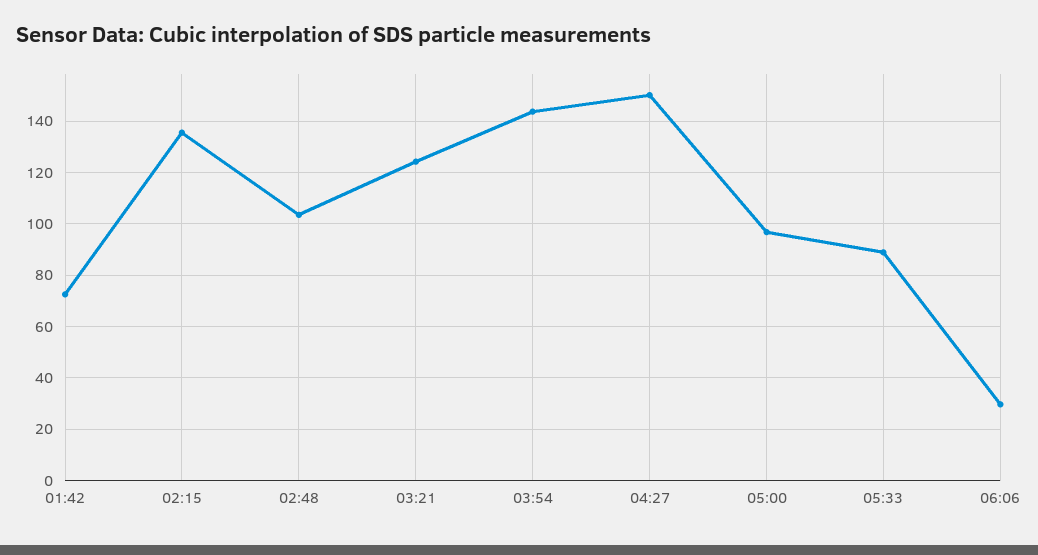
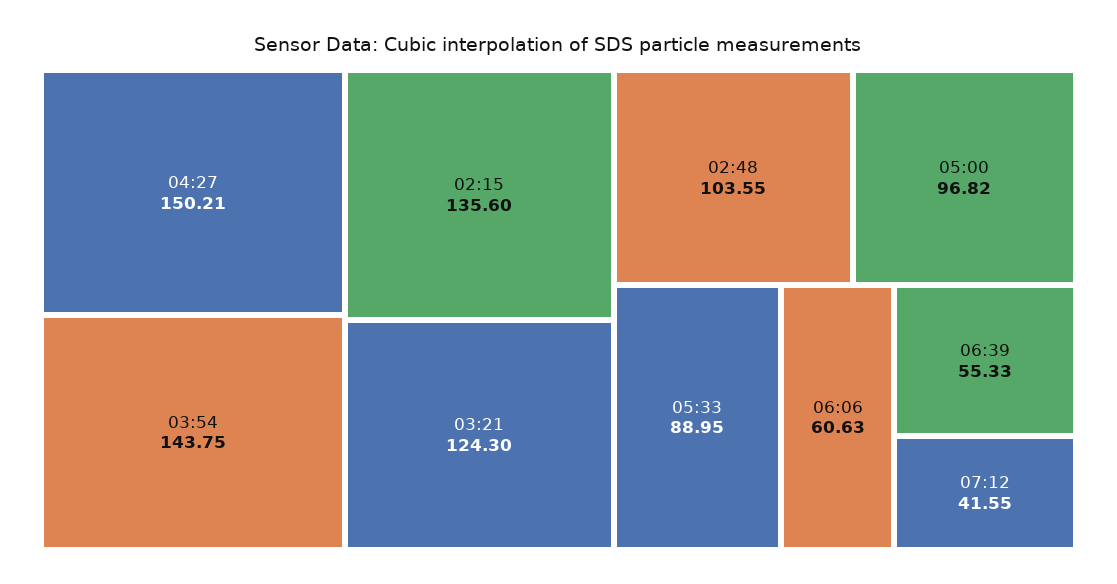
01:42: 72.5 -> none
06:06: 30 -> 60.63
06:39: none -> 55.33
07:12: none -> 41.55

